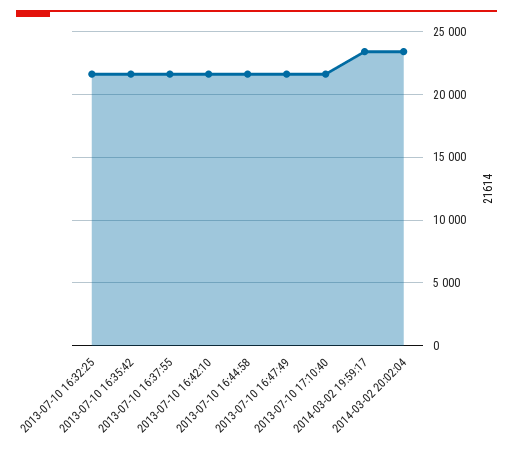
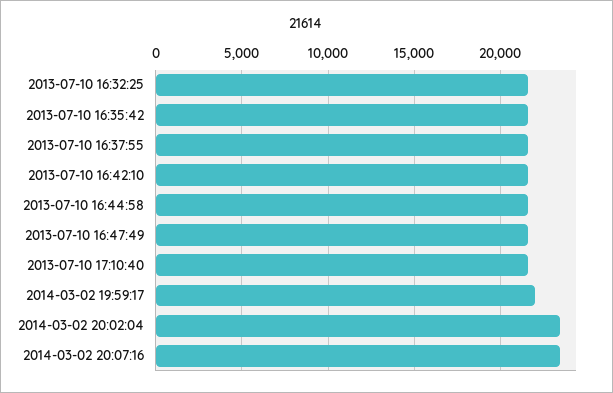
2014-03-02 19:59:17: 23500 -> 22000
2014-03-02 20:07:16: none -> 23500

